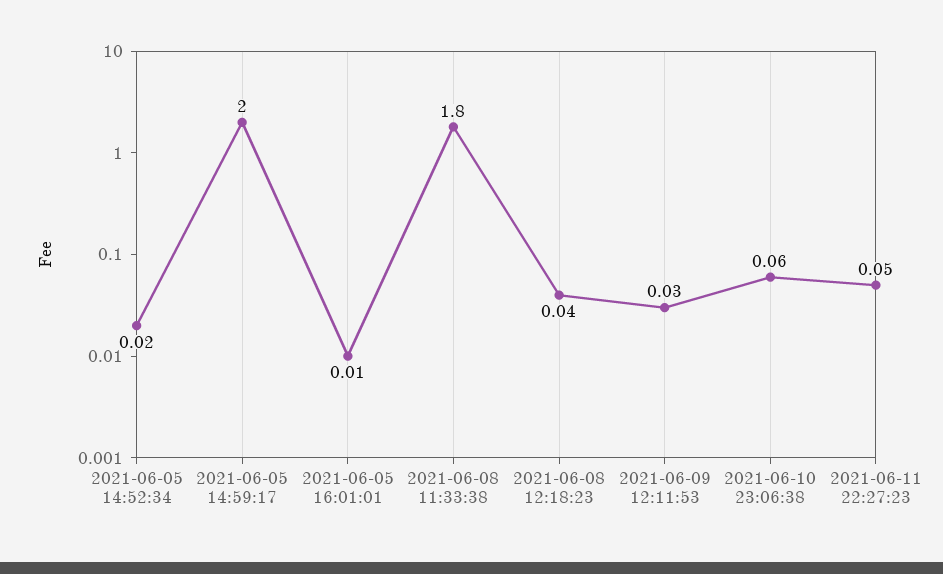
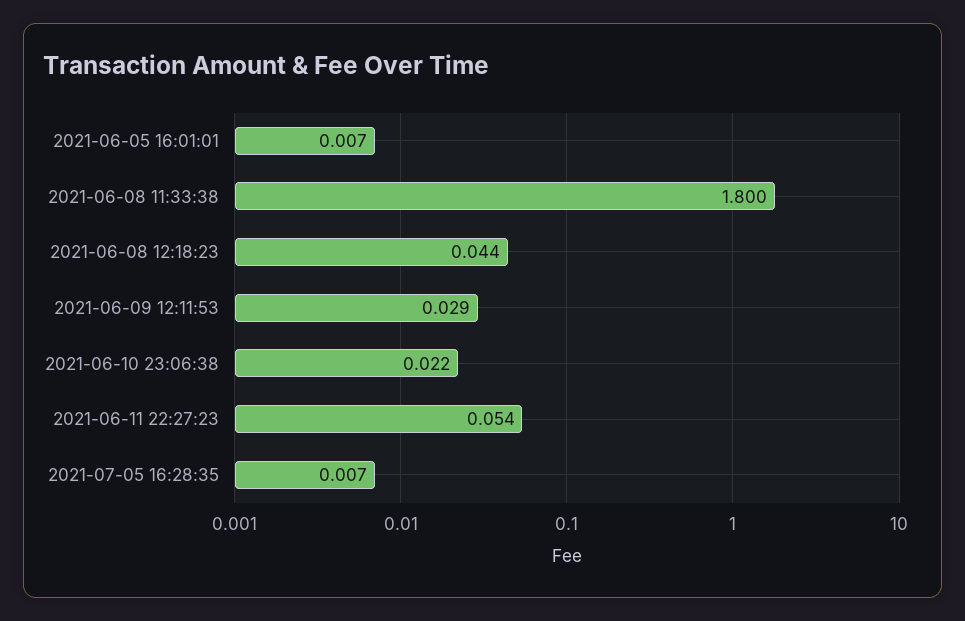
2021-06-05 14:52:34: 0.02 -> none
2021-06-05 14:59:17: 2 -> none
2021-06-10 23:06:38: 0.06 -> 0.022
2021-07-05 16:28:35: none -> 0.007

